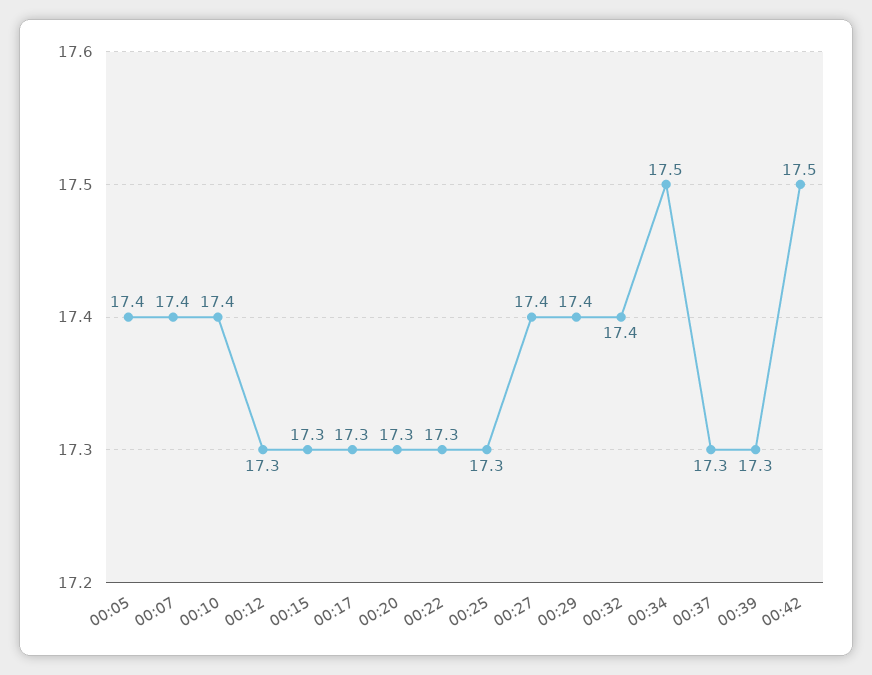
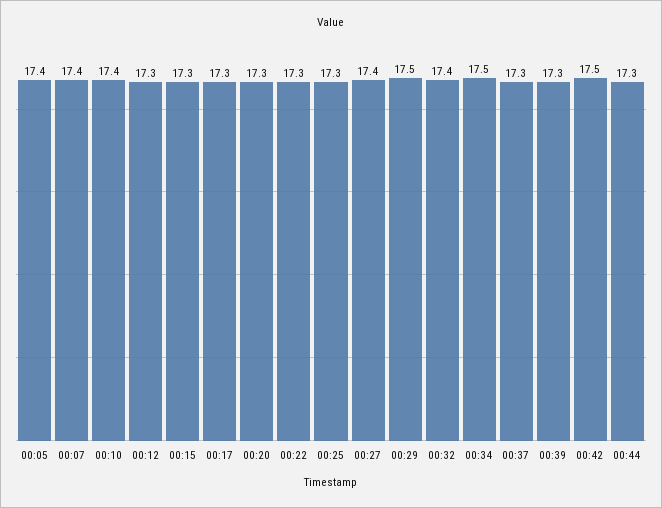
00:29: 17.4 -> 17.5
00:44: none -> 17.3

